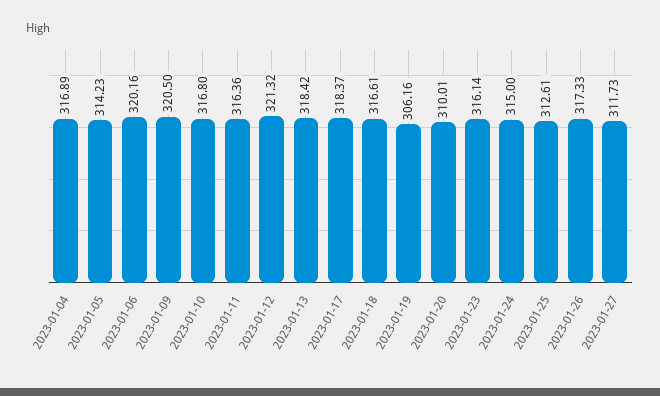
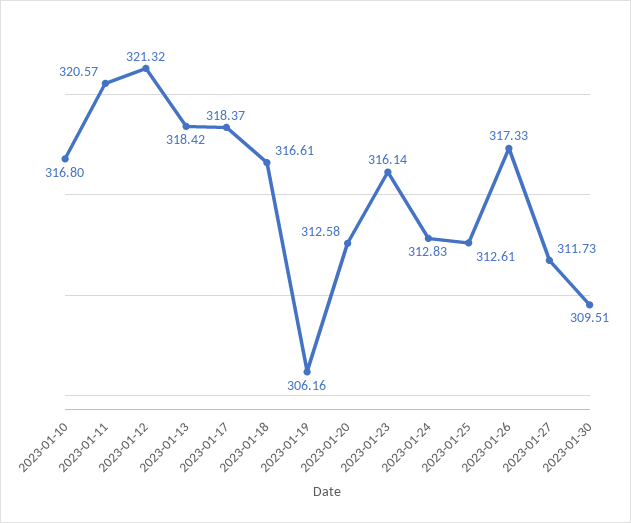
2023-01-04: 316.89 -> none
2023-01-05: 314.23 -> none
2023-01-06: 320.16 -> none
2023-01-09: 320.5 -> none
2023-01-11: 316.36 -> 320.57
2023-01-20: 310.01 -> 312.58
2023-01-24: 315 -> 312.83
2023-01-30: none -> 309.51

